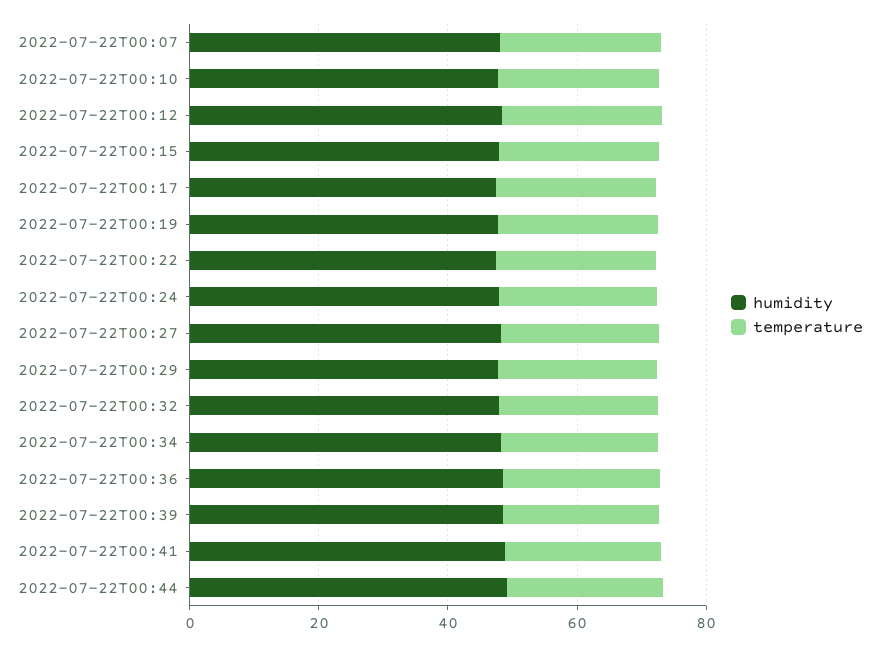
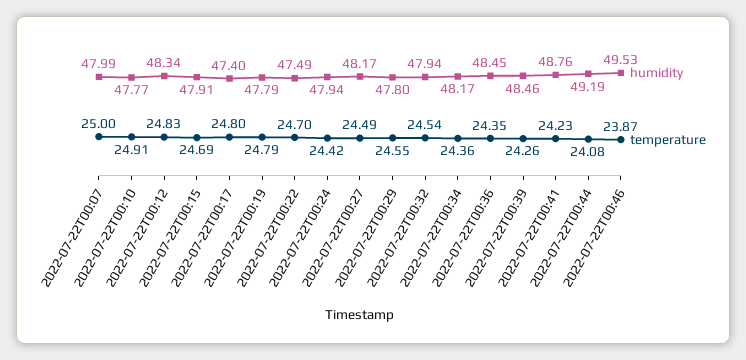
humidity, 2022-07-22T00:46: none -> 49.53
temperature, 2022-07-22T00:46: none -> 23.87

